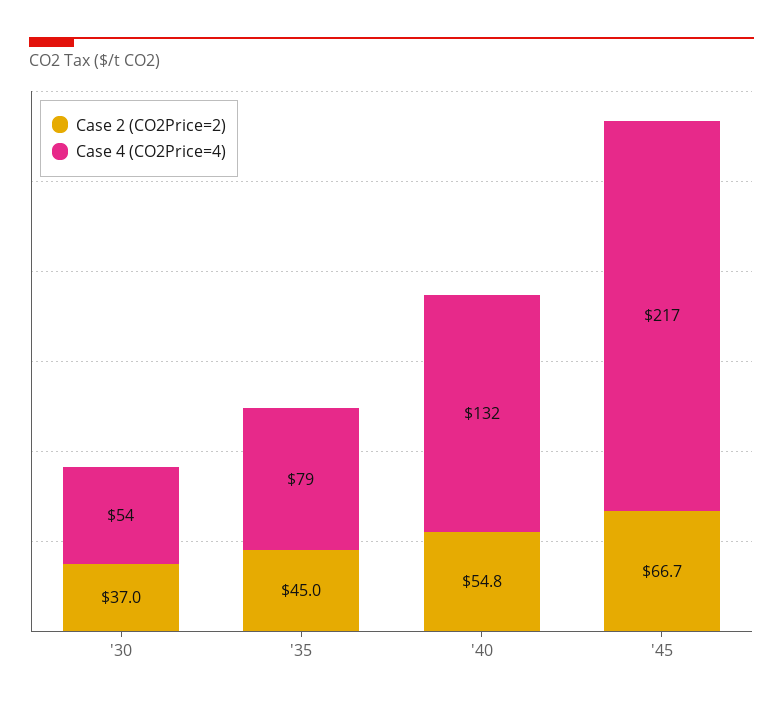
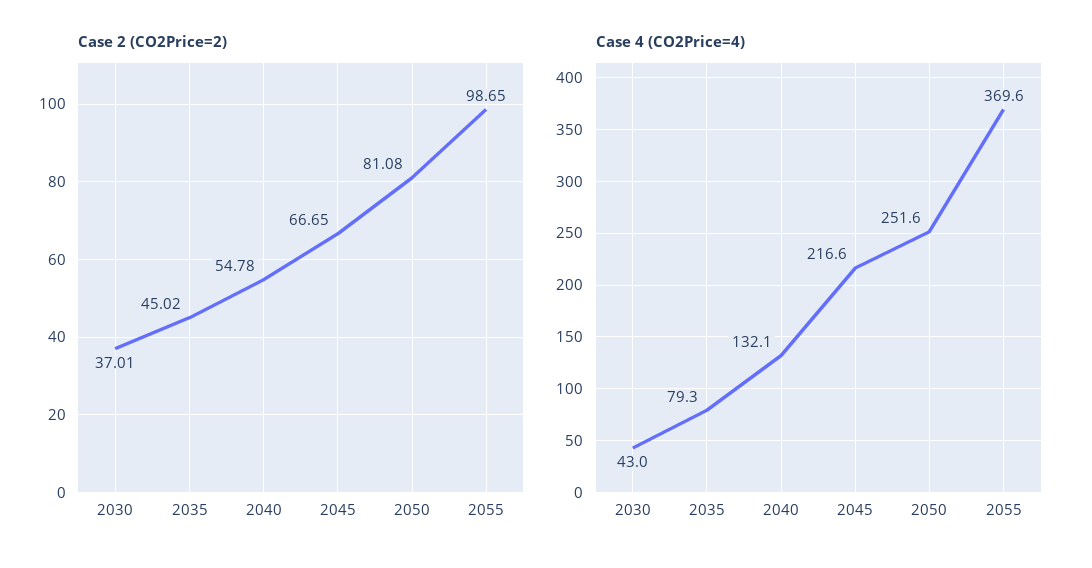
Case 4 (CO2Price=4), '30: 54 -> 43
Case 2 (CO2Price=2), 2050: none -> 81.08
Case 2 (CO2Price=2), 2055: none -> 98.65
Case 4 (CO2Price=4), 2050: none -> 251.6
Case 4 (CO2Price=4), 2055: none -> 369.6

